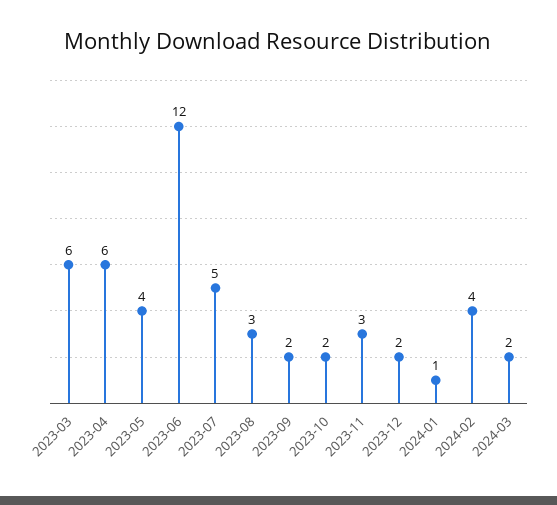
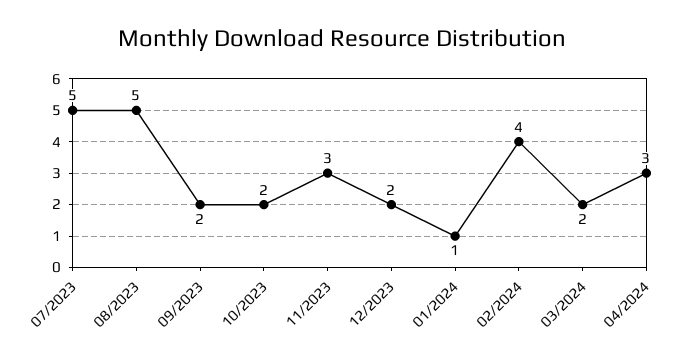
2023-03: 6 -> none
2023-04: 6 -> none
2023-05: 4 -> none
2023-06: 12 -> none
2023-08: 3 -> 5
04/2024: none -> 3

